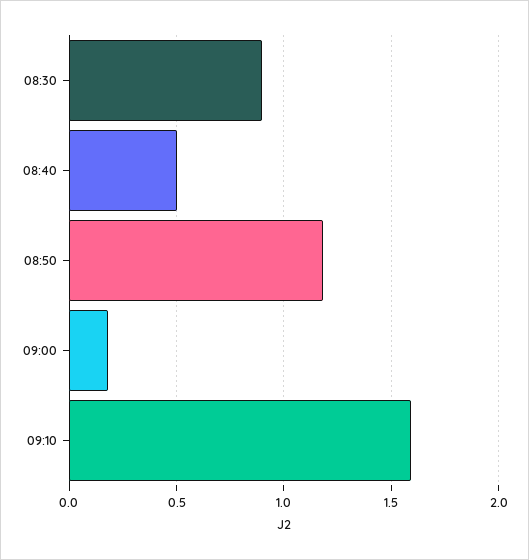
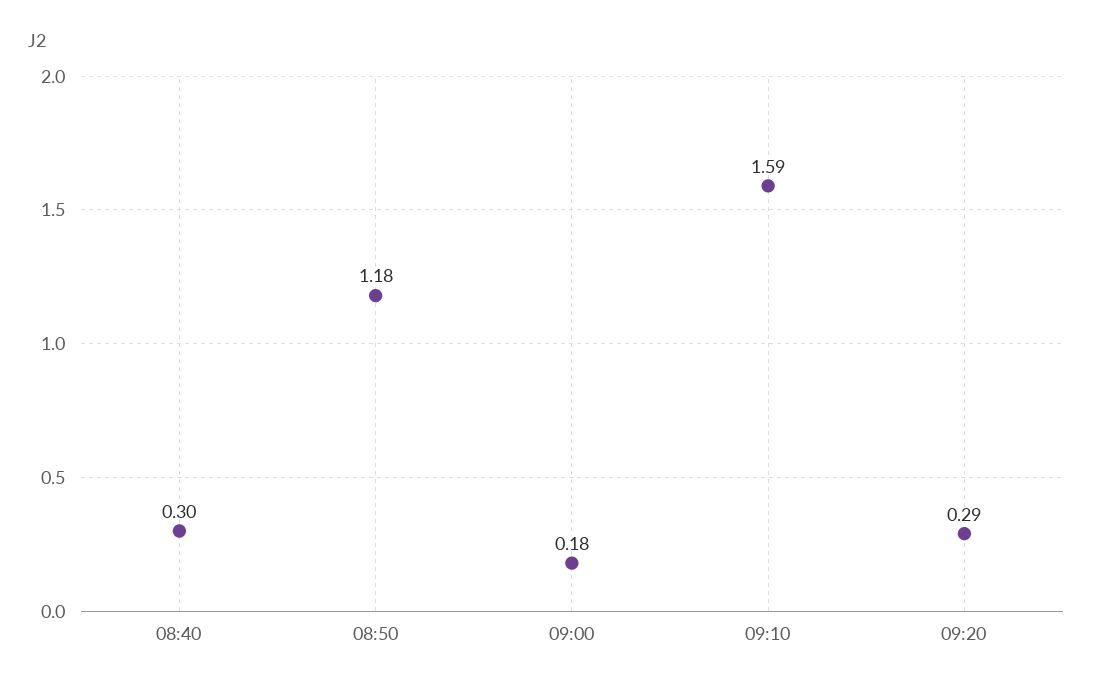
08:30: 0.9 -> none
08:40: 0.5 -> 0.3
09:20: none -> 0.29

